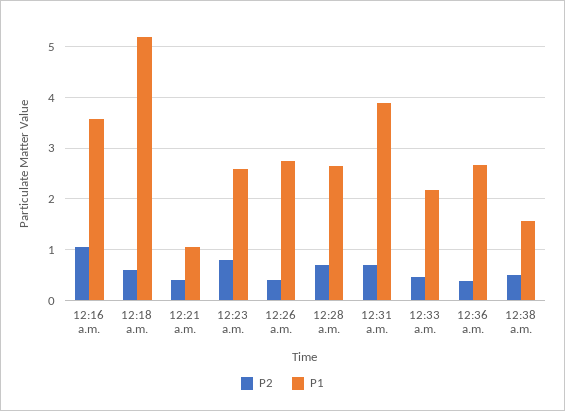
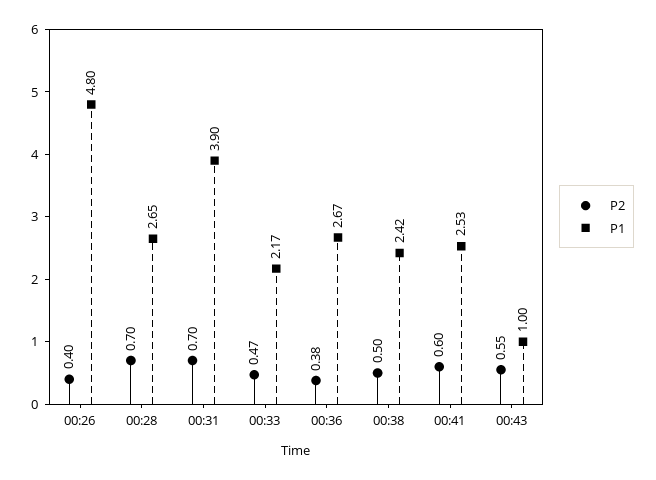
P2, 12:16 a.m.: 1 -> none
P1, 12:16 a.m.: 3.6 -> none
P2, 12:18 a.m.: 0.6 -> none
P1, 12:18 a.m.: 5.2 -> none
P2, 12:21 a.m.: 0.4 -> none
P1, 12:21 a.m.: 1 -> none
P2, 12:23 a.m.: 0.8 -> none
P1, 12:23 a.m.: 2.6 -> none
P1, 12:26 a.m.: 2.8 -> 4.8
P1, 12:38 a.m.: 1.6 -> 2.42
P2, 00:41: none -> 0.6
P1, 00:41: none -> 2.53
P2, 00:43: none -> 0.55
P1, 00:43: none -> 1

